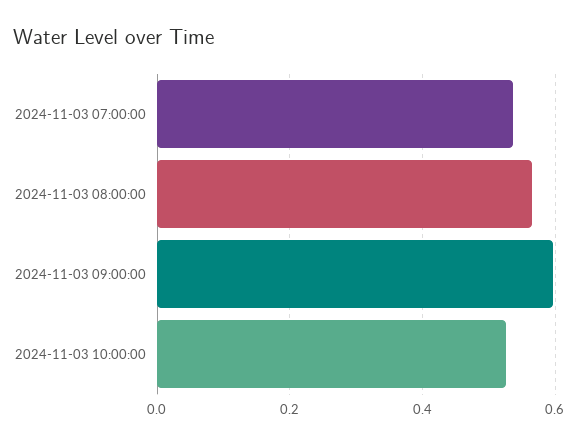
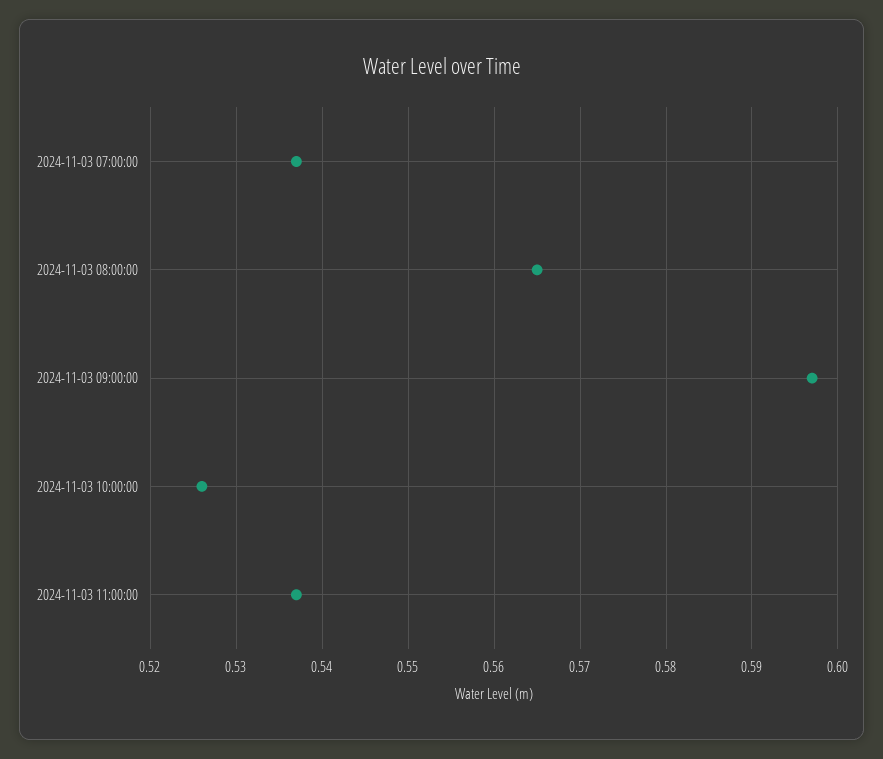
2024-11-03 11:00:00: none -> 0.537

